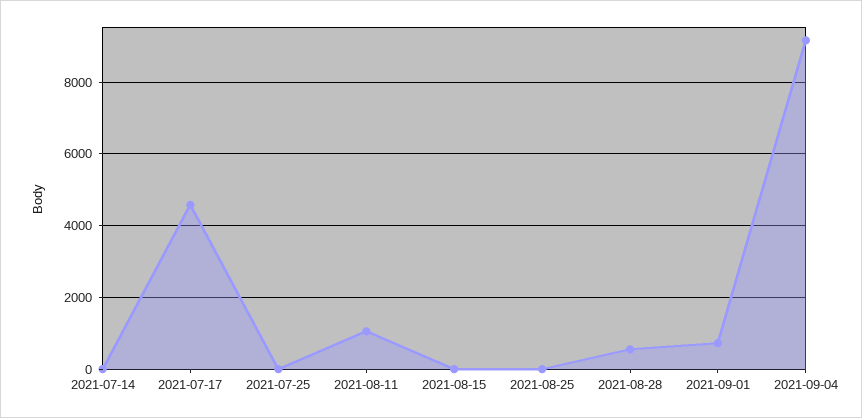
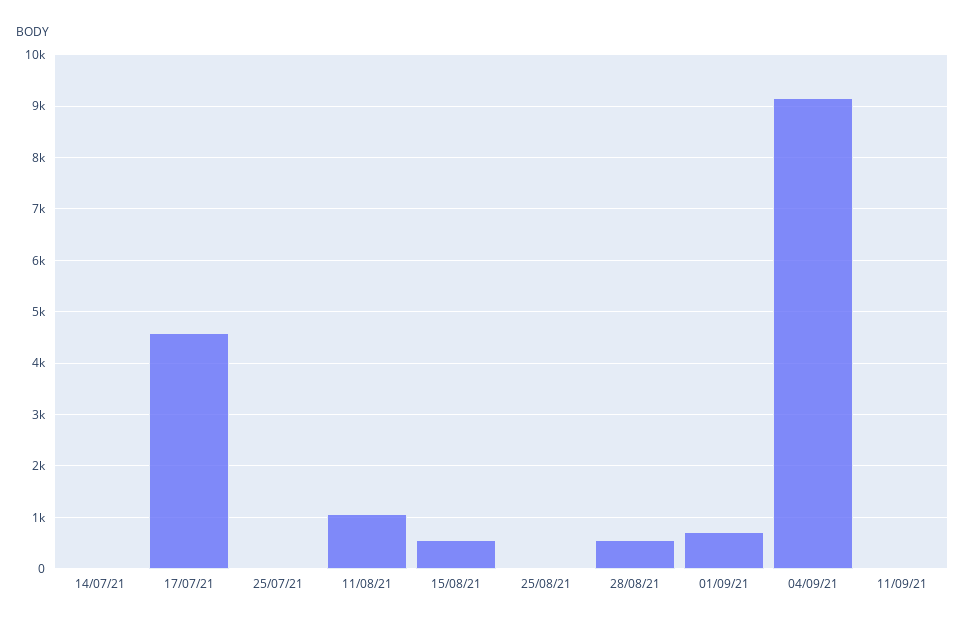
2021-08-15: 0 -> 600
11/09/21: none -> 0

